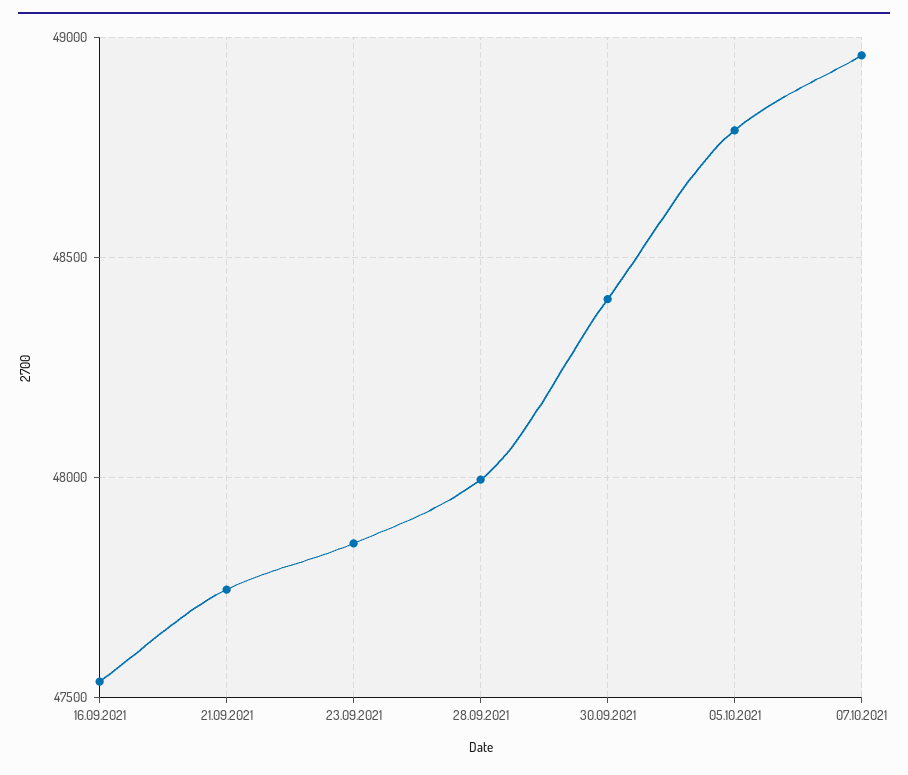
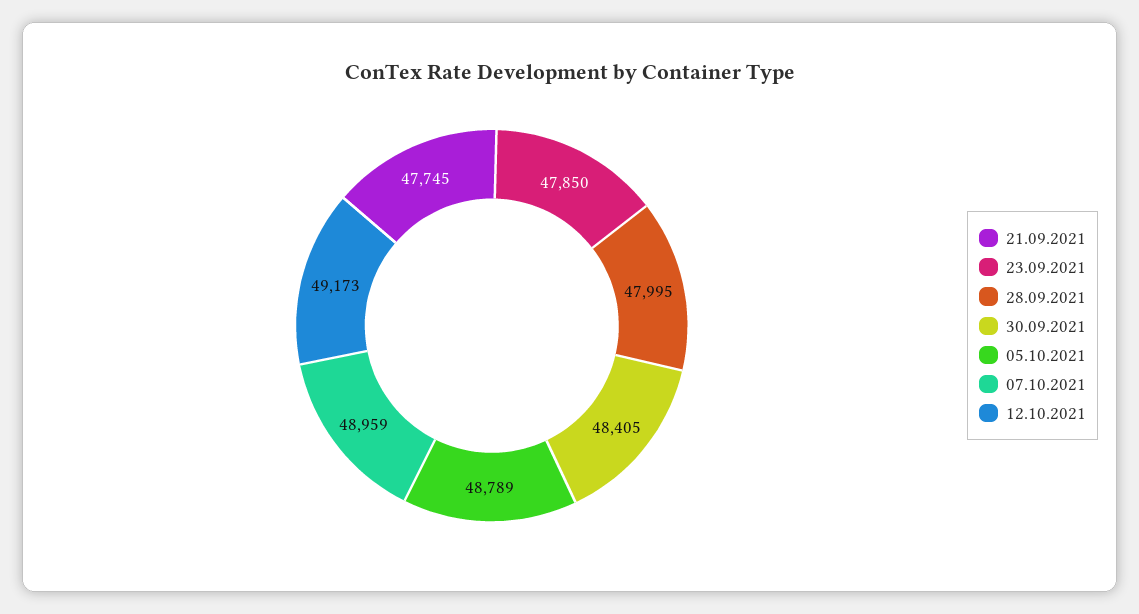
16.09.2021: 47550 -> none
12.10.2021: none -> 49173

